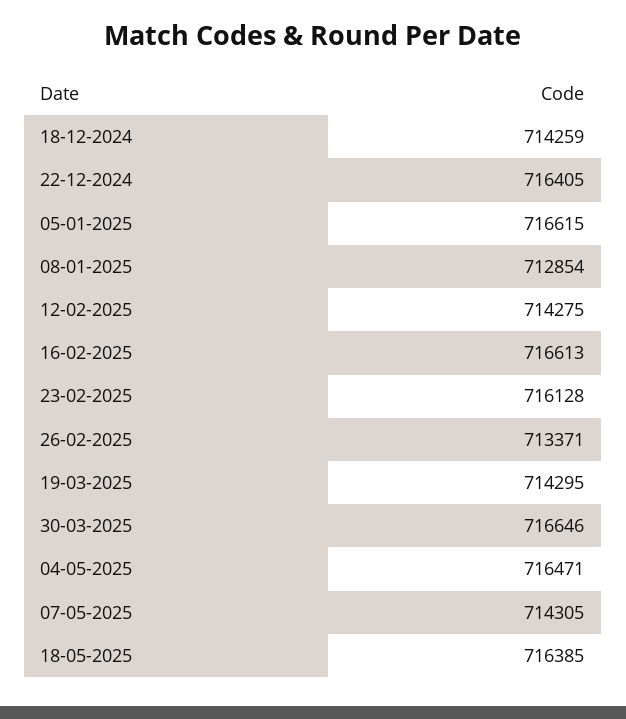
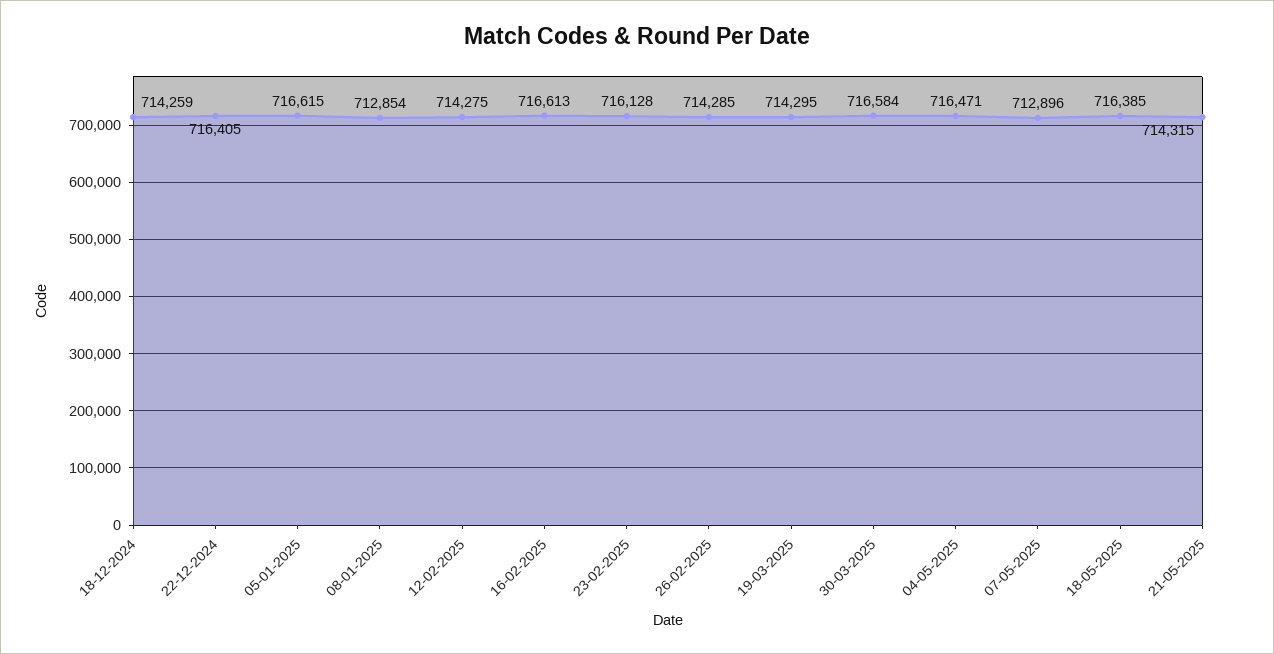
26-02-2025: 713371 -> 714285
30-03-2025: 716646 -> 716584
07-05-2025: 714305 -> 712896
21-05-2025: none -> 714315

